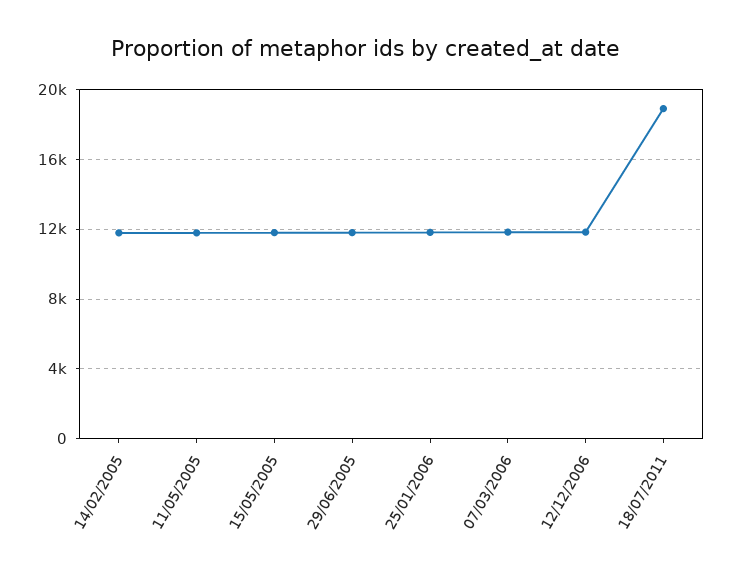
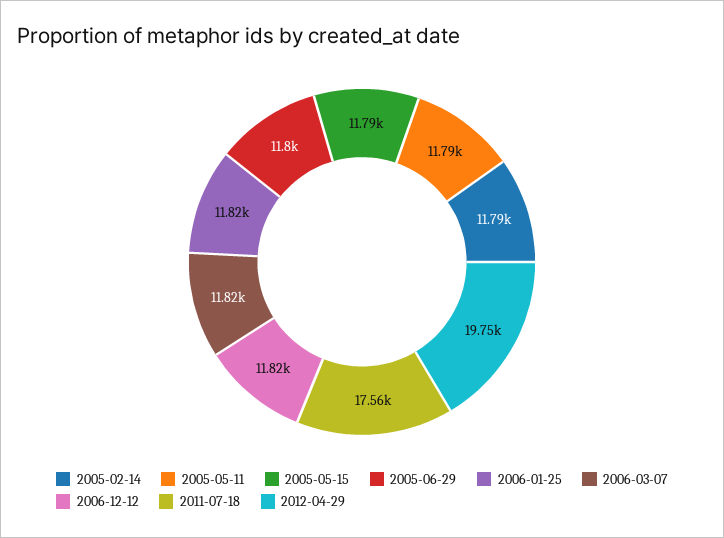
18/07/2011: 19000 -> 17560
2012-04-29: none -> 19750

